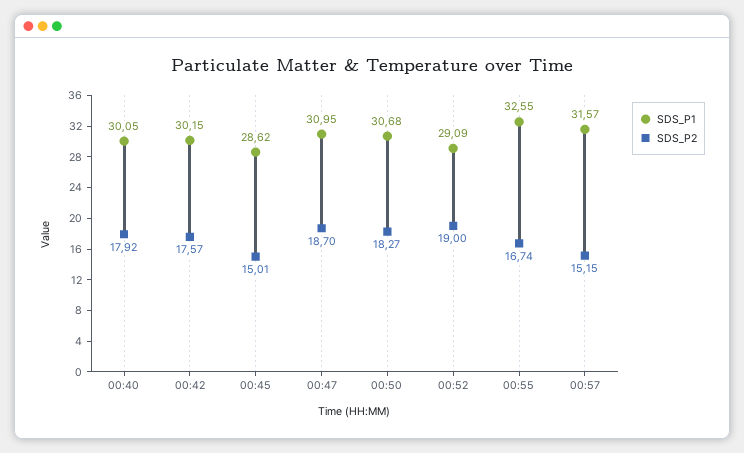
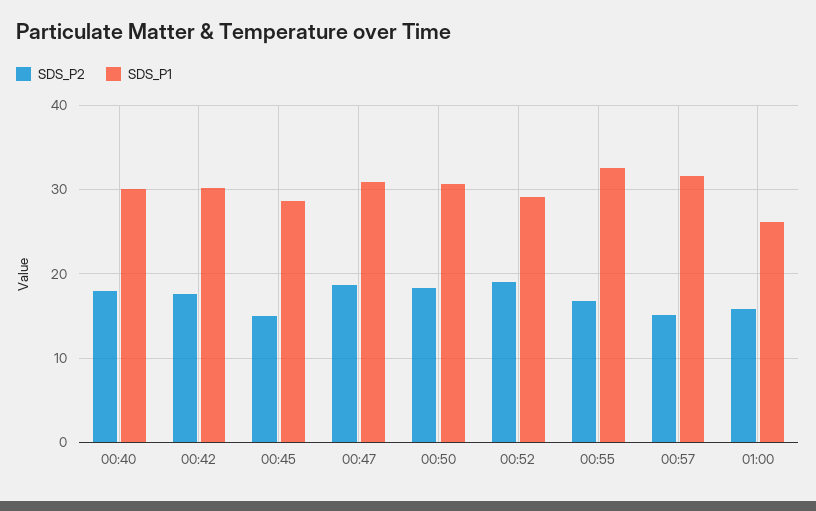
SDS_P2, 01:00: none -> 16
SDS_P1, 01:00: none -> 26

